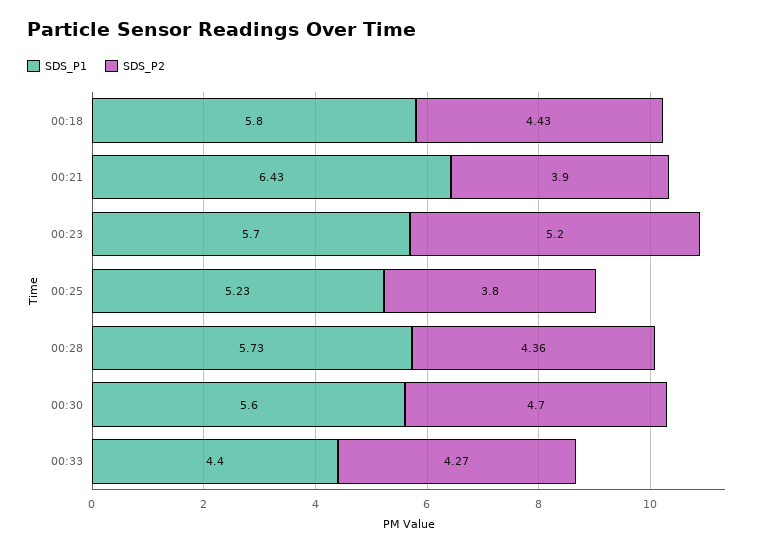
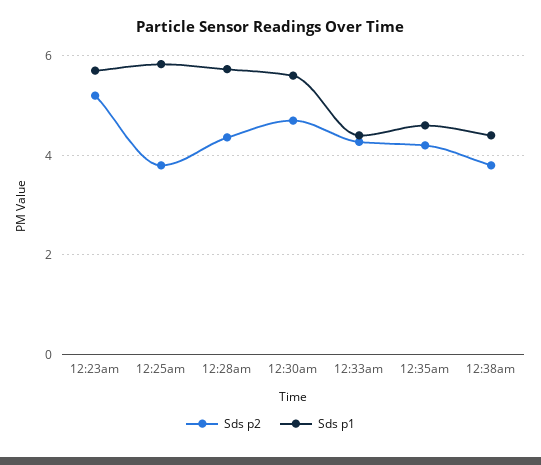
SDS_P1, 00:18: 5.8 -> none
SDS_P2, 00:18: 4.43 -> none
SDS_P1, 00:21: 6.43 -> none
SDS_P2, 00:21: 3.9 -> none
SDS_P1, 00:25: 5.23 -> 5.8
SDS_P2, 12:35am: none -> 4.2
SDS_P1, 12:35am: none -> 4.6
SDS_P2, 12:38am: none -> 3.8
SDS_P1, 12:38am: none -> 4.4

